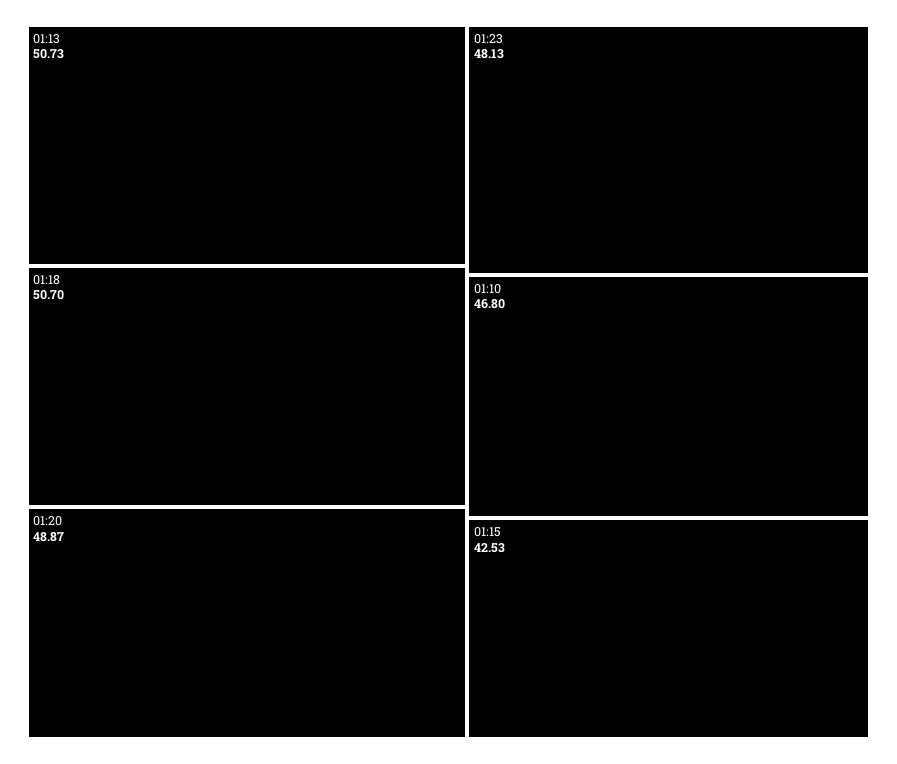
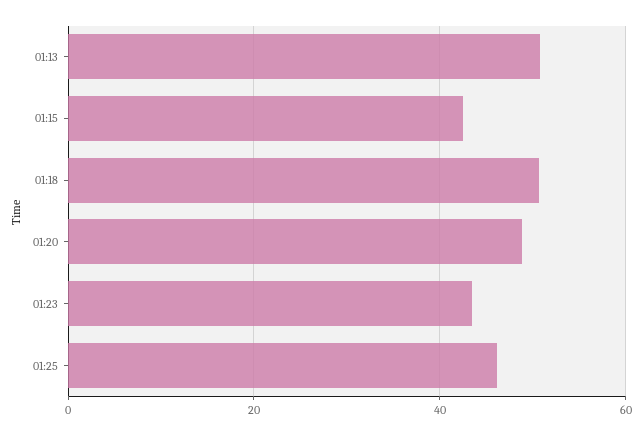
01:23: 48.13 -> 44
01:10: 46.8 -> none
01:25: none -> 46

